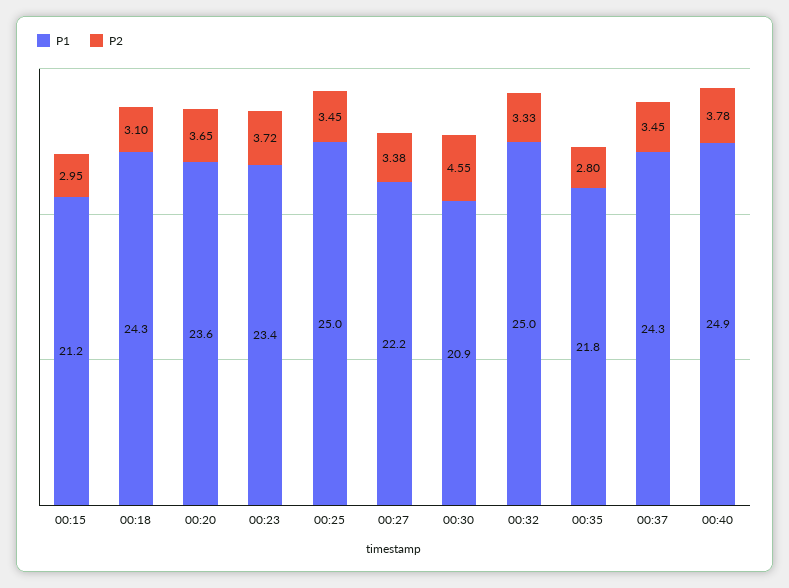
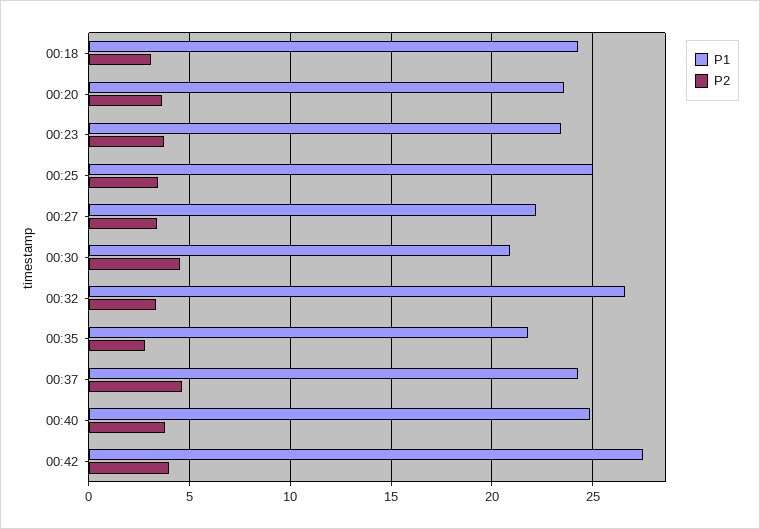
P1, 00:15: 21.2 -> none
P2, 00:15: 2.95 -> none
P1, 00:32: 25 -> 26.5
P2, 00:37: 3.45 -> 4.5
P1, 00:42: none -> 27.5
P2, 00:42: none -> 4

